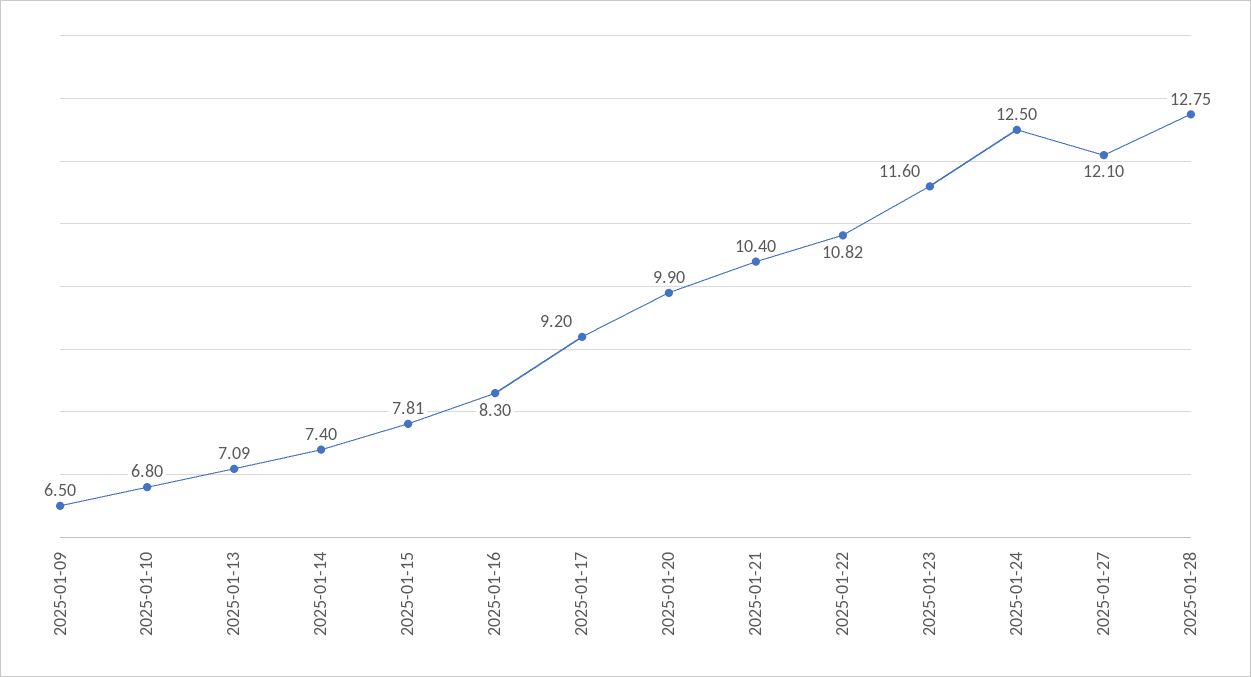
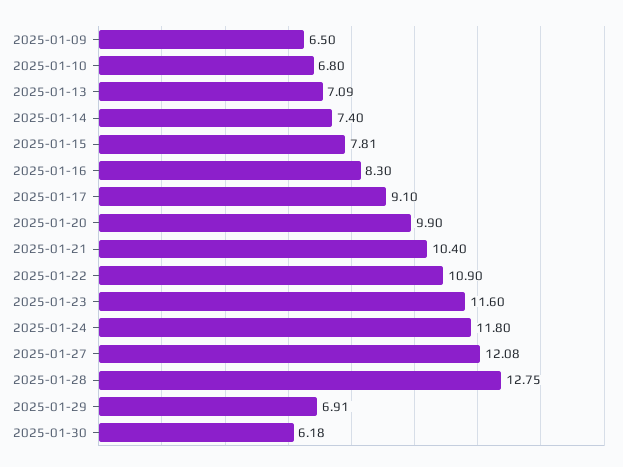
2025-01-17: 9.2 -> 9.1
2025-01-22: 10.82 -> 10.9
2025-01-24: 12.5 -> 11.8
2025-01-27: 12.1 -> 12.08
2025-01-29: none -> 6.91
2025-01-30: none -> 6.18

